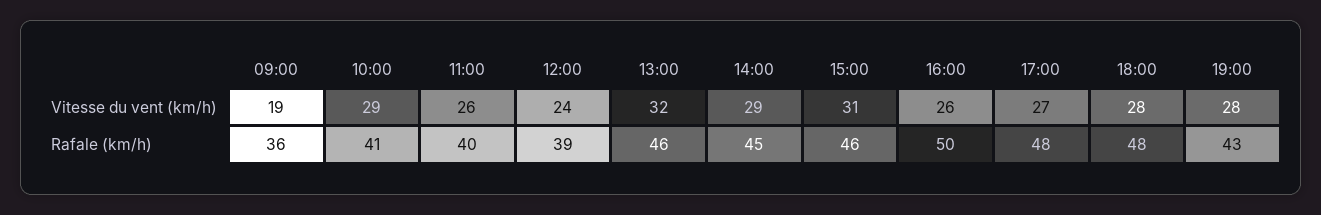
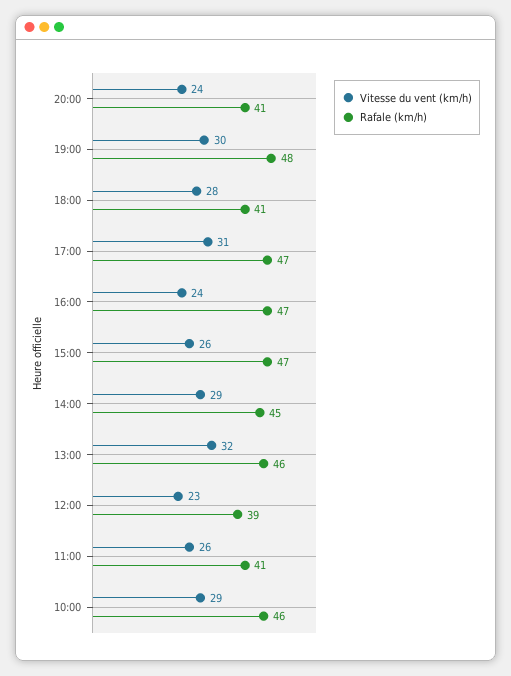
Vitesse du vent (km/h), 09:00: 19 -> none
Vitesse du vent (km/h), 12:00: 24 -> 23
Vitesse du vent (km/h), 15:00: 31 -> 26
Vitesse du vent (km/h), 16:00: 26 -> 24
Vitesse du vent (km/h), 17:00: 27 -> 31
Vitesse du vent (km/h), 19:00: 28 -> 30
Rafale (km/h), 09:00: 36 -> none
Rafale (km/h), 10:00: 41 -> 46
Rafale (km/h), 11:00: 40 -> 41
Rafale (km/h), 15:00: 46 -> 47
Rafale (km/h), 16:00: 50 -> 47
Rafale (km/h), 17:00: 48 -> 47
Rafale (km/h), 18:00: 48 -> 41
Rafale (km/h), 19:00: 43 -> 48
Vitesse du vent (km/h), 20:00: none -> 24
Rafale (km/h), 20:00: none -> 41

